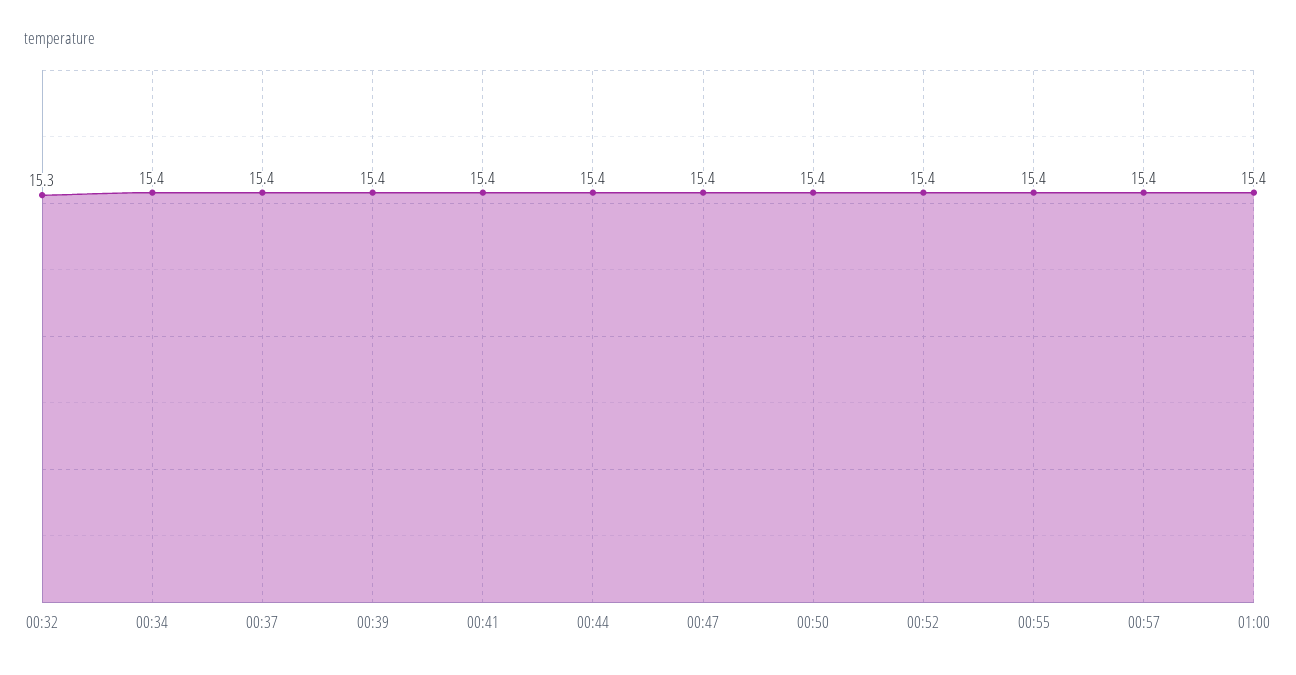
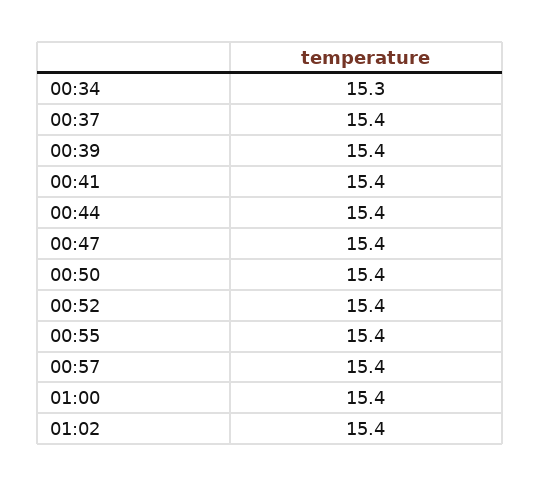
00:32: 15.3 -> none
00:34: 15.4 -> 15.3
01:02: none -> 15.4

